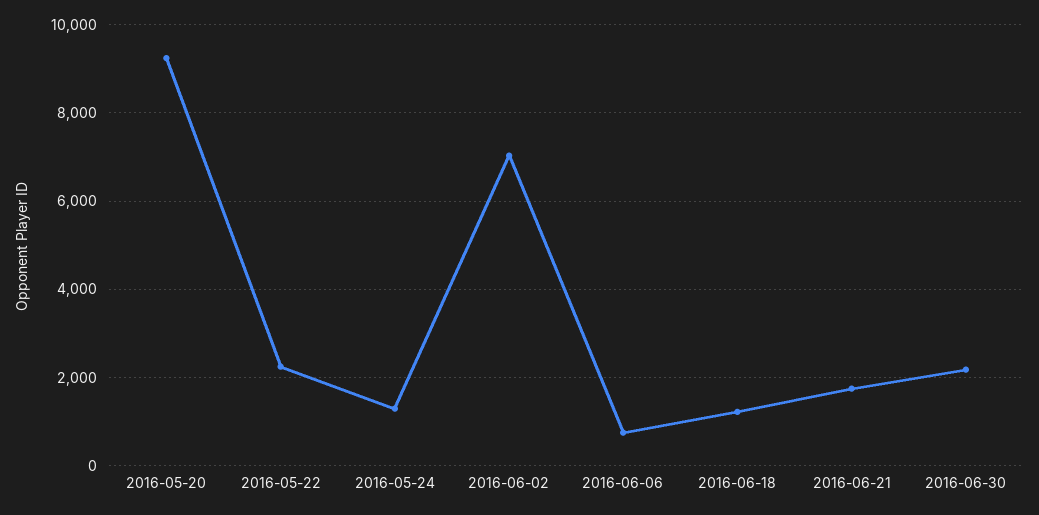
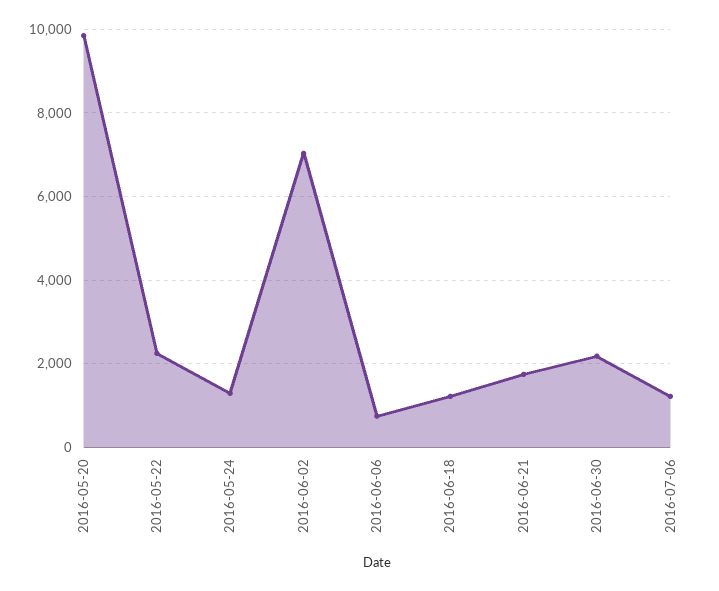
2016-05-20: 9200 -> 9800
2016-07-06: none -> 1200

